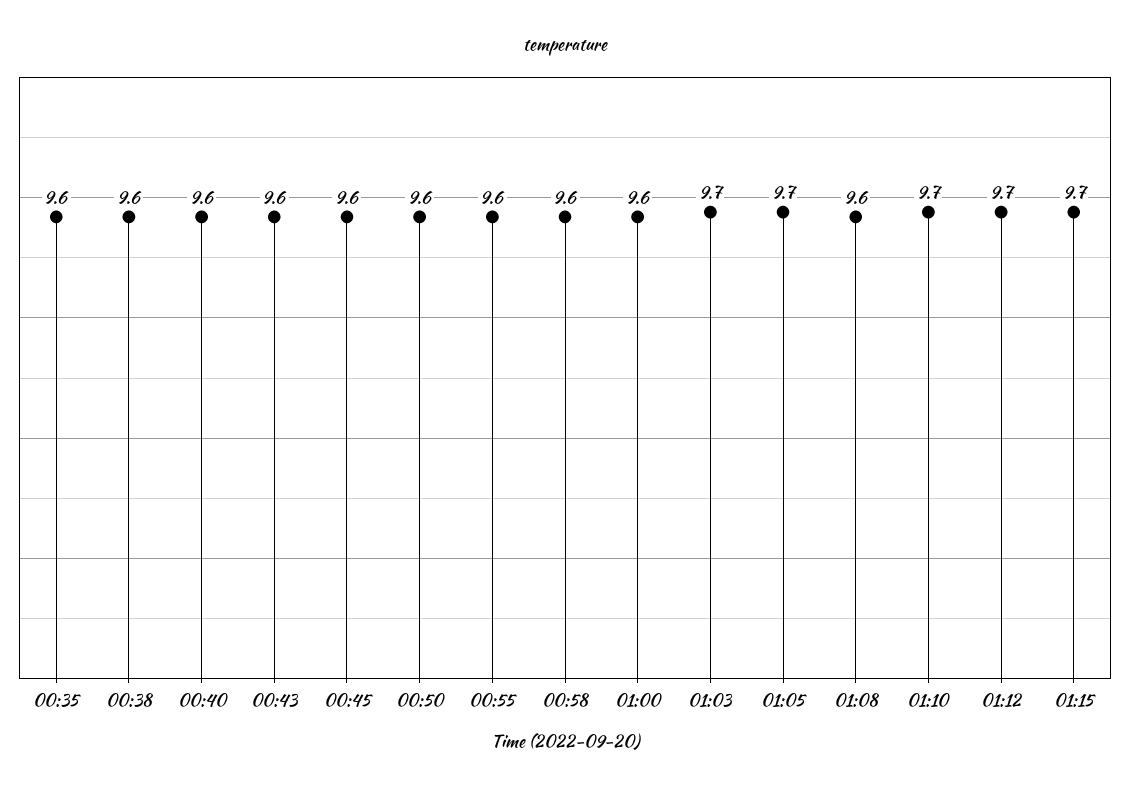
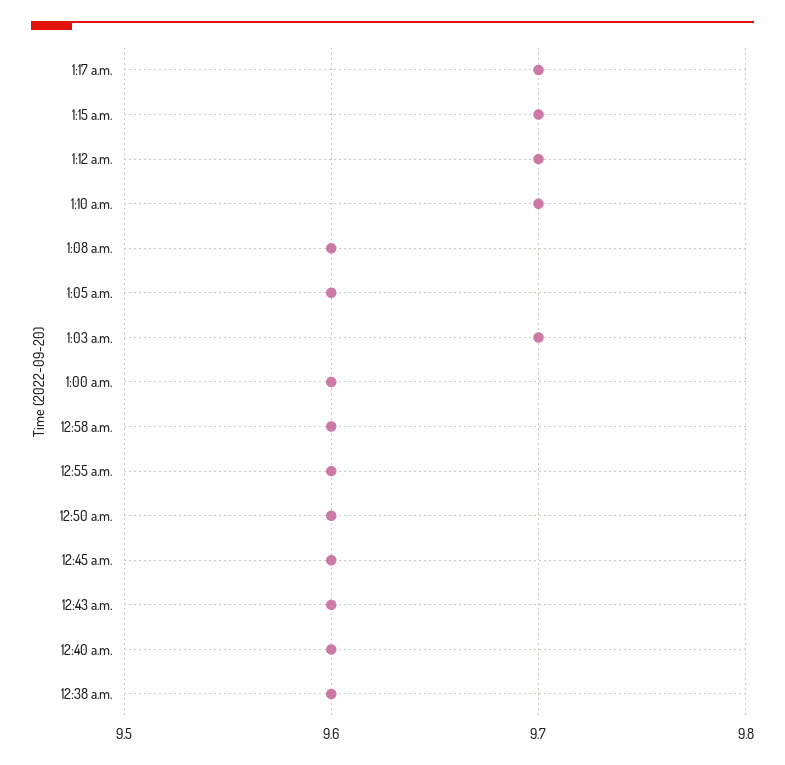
00:35: 9.6 -> none
01:05: 9.7 -> 9.6
1:17 a.m.: none -> 9.7

